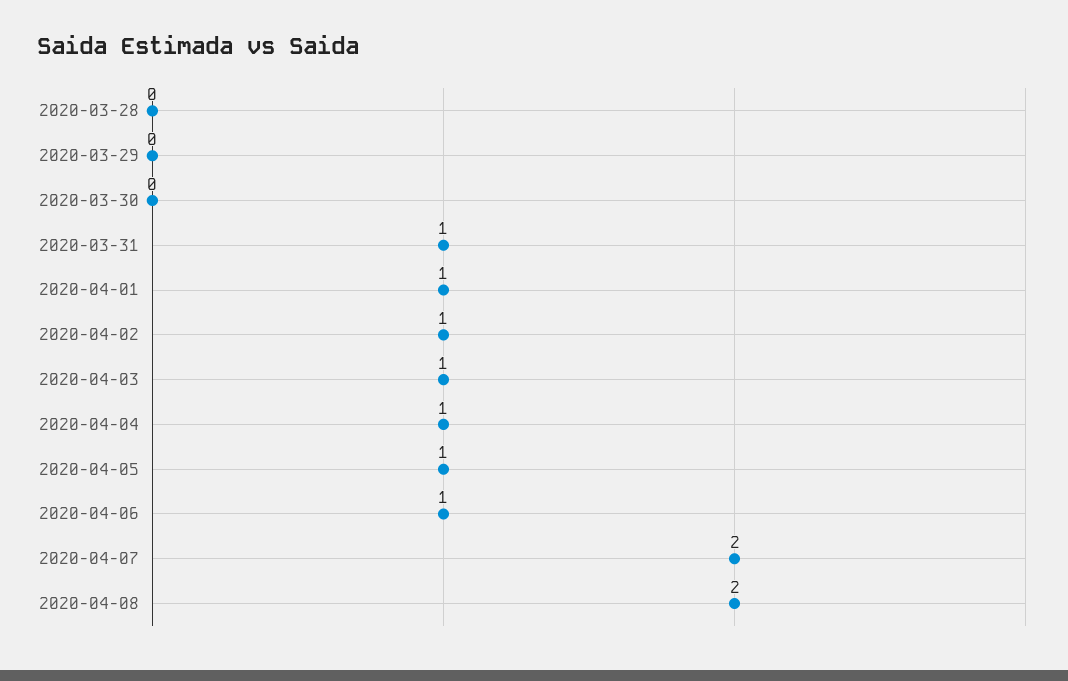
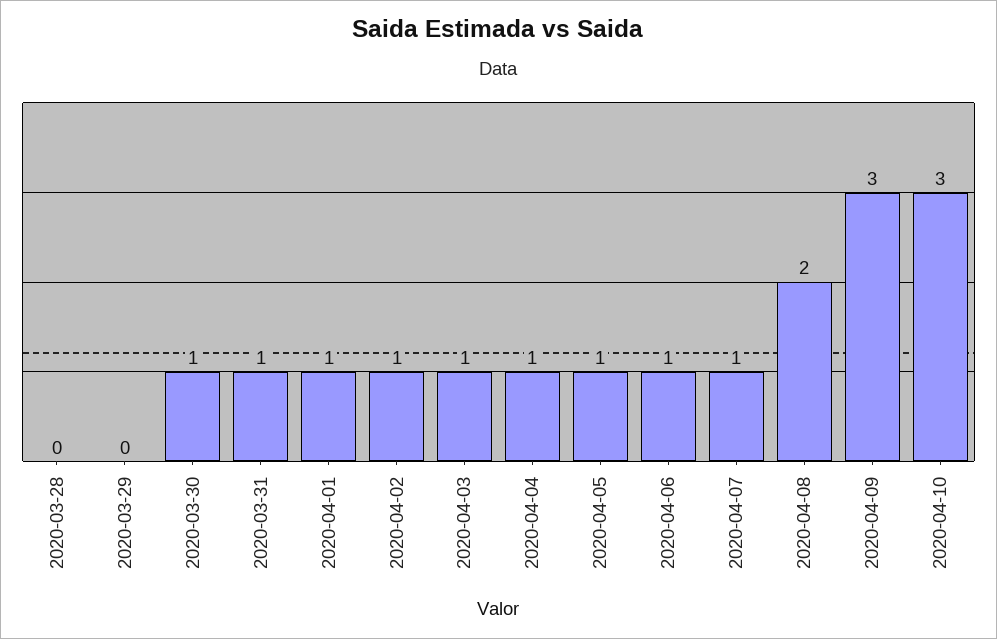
2020-03-30: 0 -> 1
2020-04-07: 2 -> 1
2020-04-09: none -> 3
2020-04-10: none -> 3

